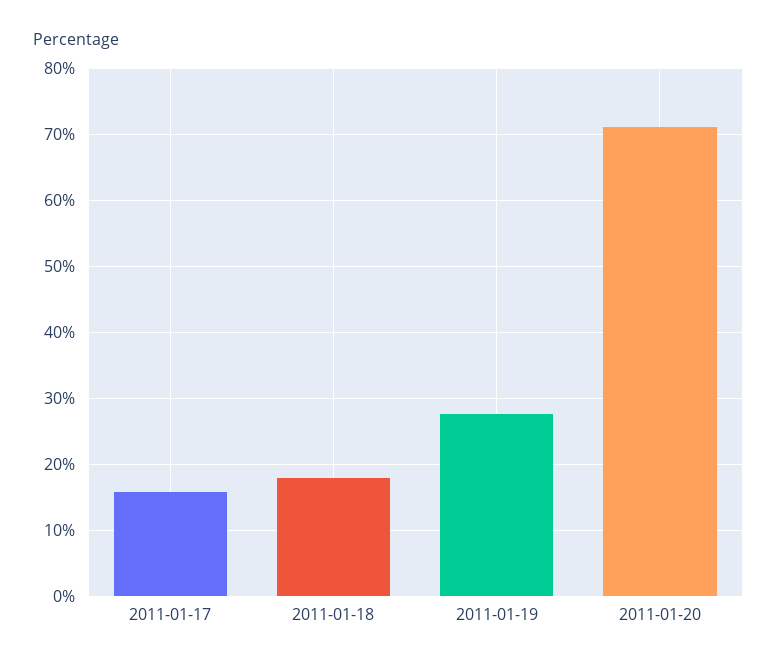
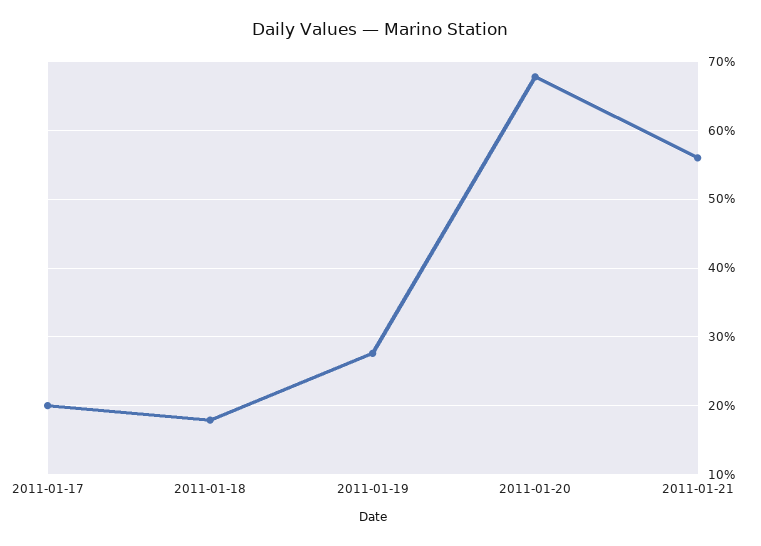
2011-01-17: 16 -> 20
2011-01-20: 71 -> 68
2011-01-21: none -> 56

